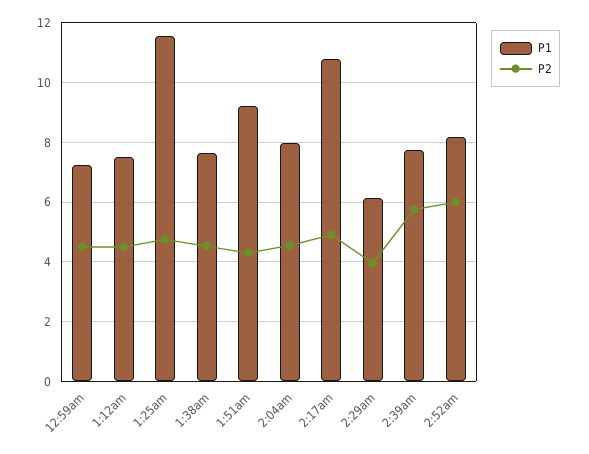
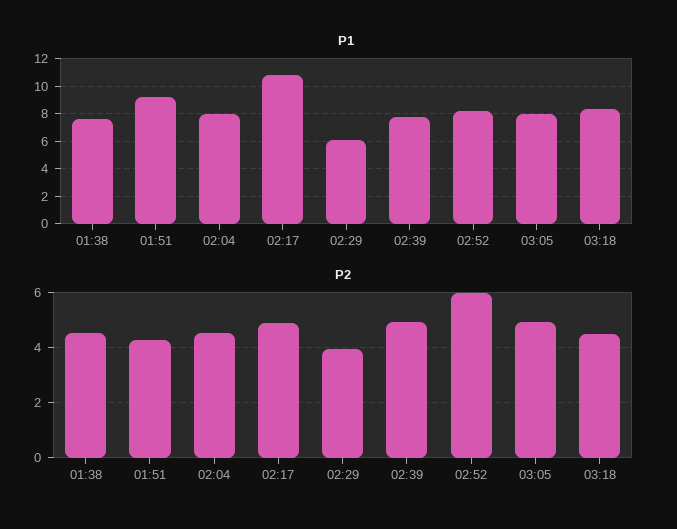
P1, 12:59am: 7.25 -> none
P2, 12:59am: 4.5 -> none
P1, 1:12am: 7.5 -> none
P2, 1:12am: 4.5 -> none
P1, 1:25am: 11.5 -> none
P2, 1:25am: 4.75 -> none
P2, 2:39am: 5.75 -> 5
P1, 03:05: none -> 8
P1, 03:18: none -> 8.5
P2, 03:05: none -> 5
P2, 03:18: none -> 4.5

